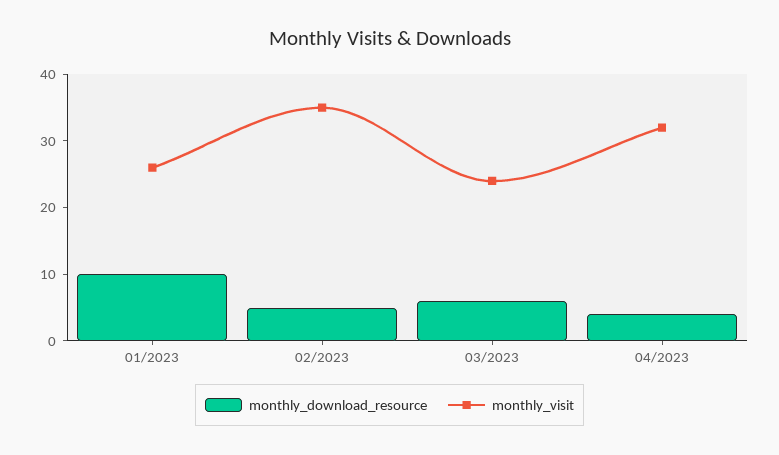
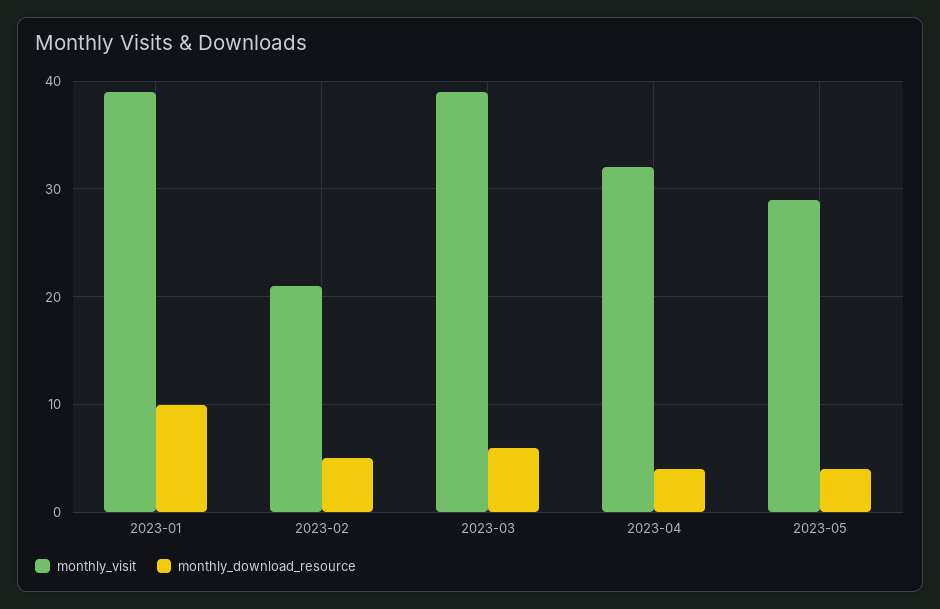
monthly_visit, 01/2023: 25 -> 39
monthly_visit, 02/2023: 35 -> 21
monthly_visit, 03/2023: 25 -> 39
monthly_visit, 2023-05: none -> 29
monthly_download_resource, 2023-05: none -> 4

